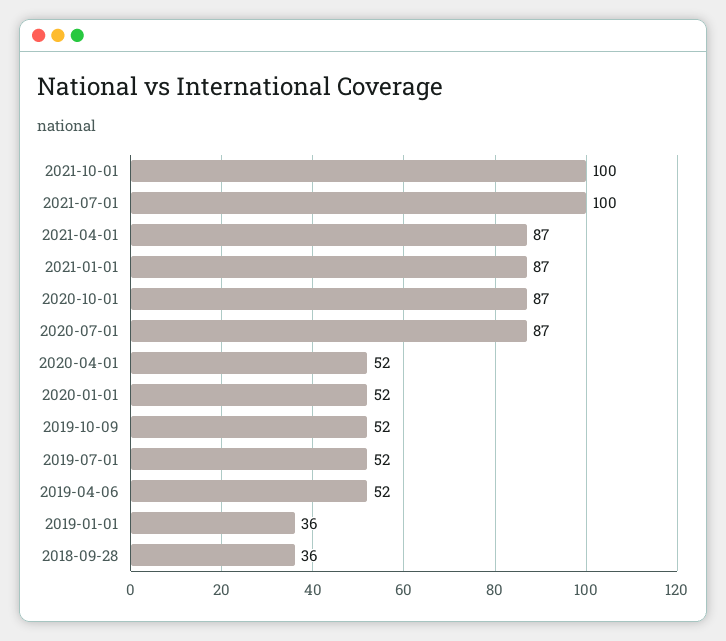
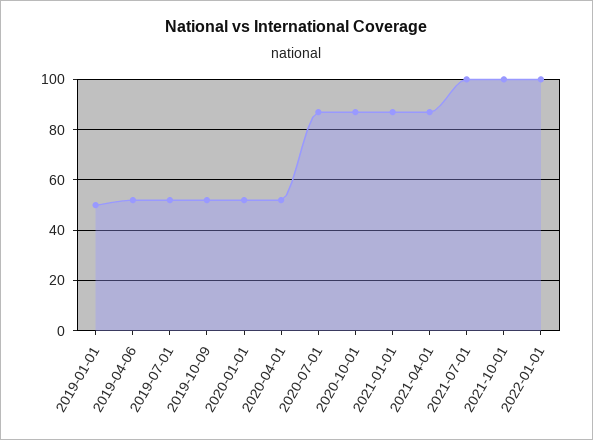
2019-01-01: 36 -> 50
2018-09-28: 36 -> none
2022-01-01: none -> 100

